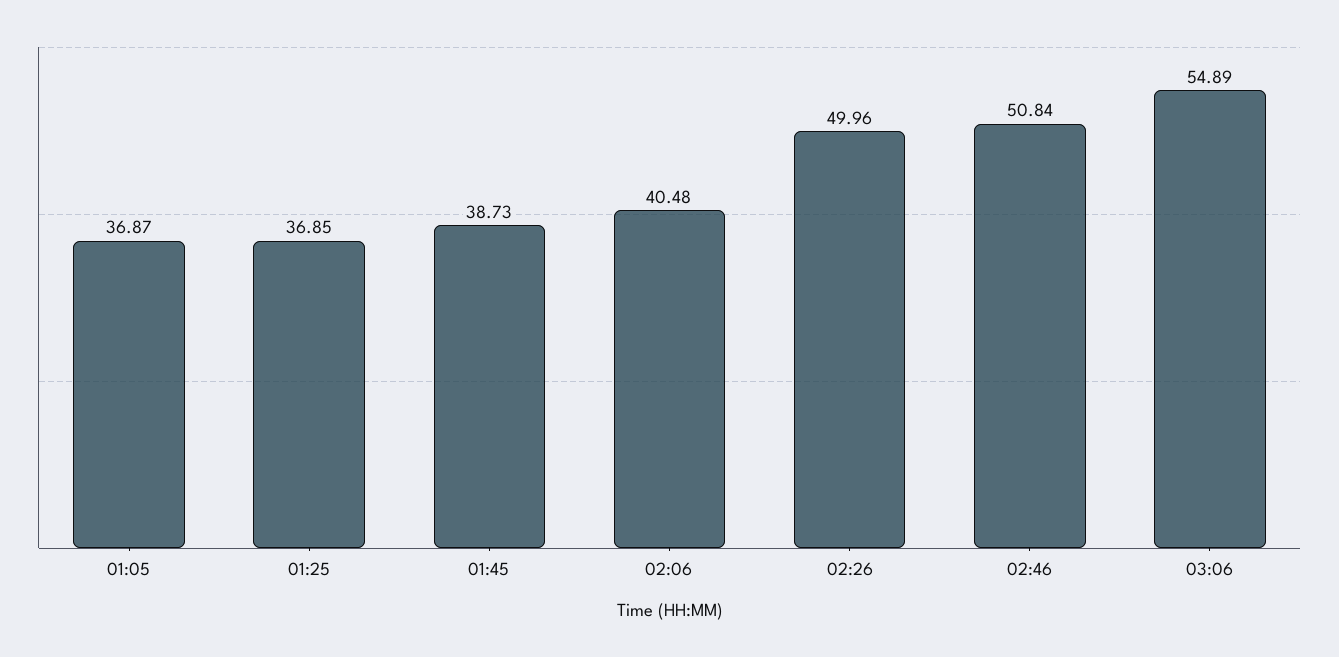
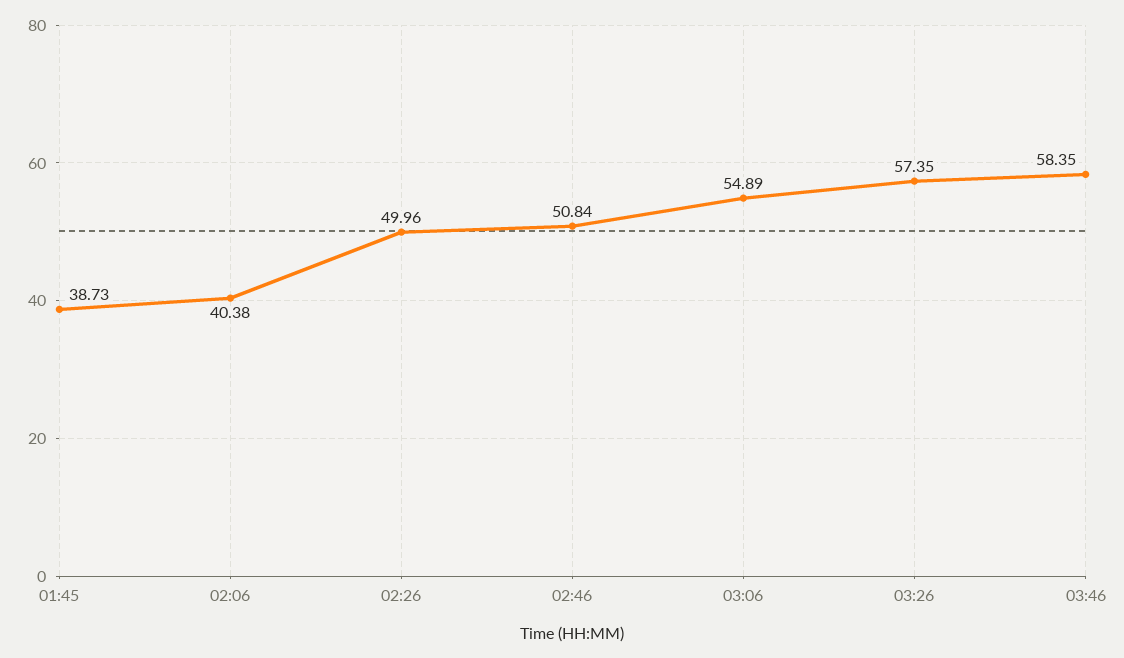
01:05: 36.87 -> none
01:25: 36.85 -> none
02:06: 40.48 -> 40.38
03:26: none -> 57.35
03:46: none -> 58.35

